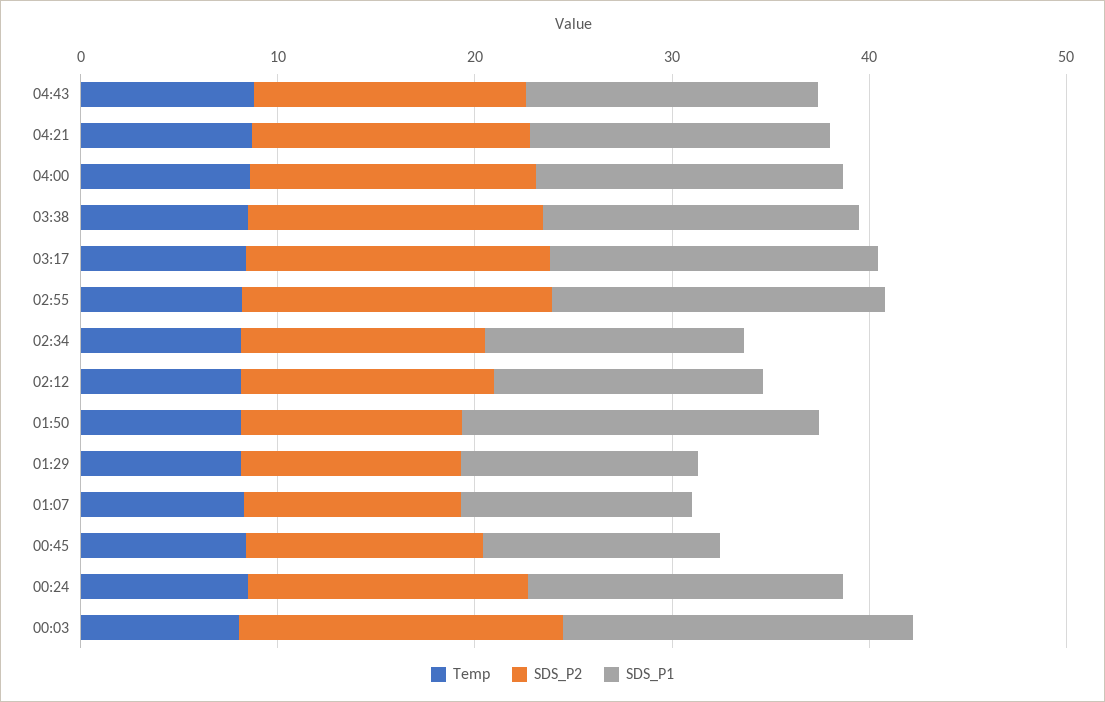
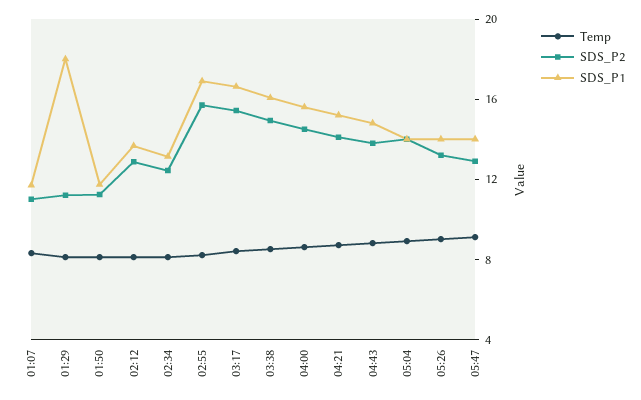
SDS_P1, 01:50: 18 -> 12
SDS_P1, 01:29: 12 -> 18
Temp, 00:45: 8 -> none
SDS_P2, 00:45: 12 -> none
SDS_P1, 00:45: 12 -> none
Temp, 00:24: 8 -> none
SDS_P2, 00:24: 14 -> none
SDS_P1, 00:24: 16 -> none
Temp, 00:03: 8 -> none
SDS_P2, 00:03: 16 -> none
SDS_P1, 00:03: 18 -> none
Temp, 05:04: none -> 9
SDS_P2, 05:04: none -> 14
SDS_P1, 05:04: none -> 14
Temp, 05:26: none -> 9
SDS_P2, 05:26: none -> 13
SDS_P1, 05:26: none -> 14
Temp, 05:47: none -> 9
SDS_P2, 05:47: none -> 13
SDS_P1, 05:47: none -> 14

